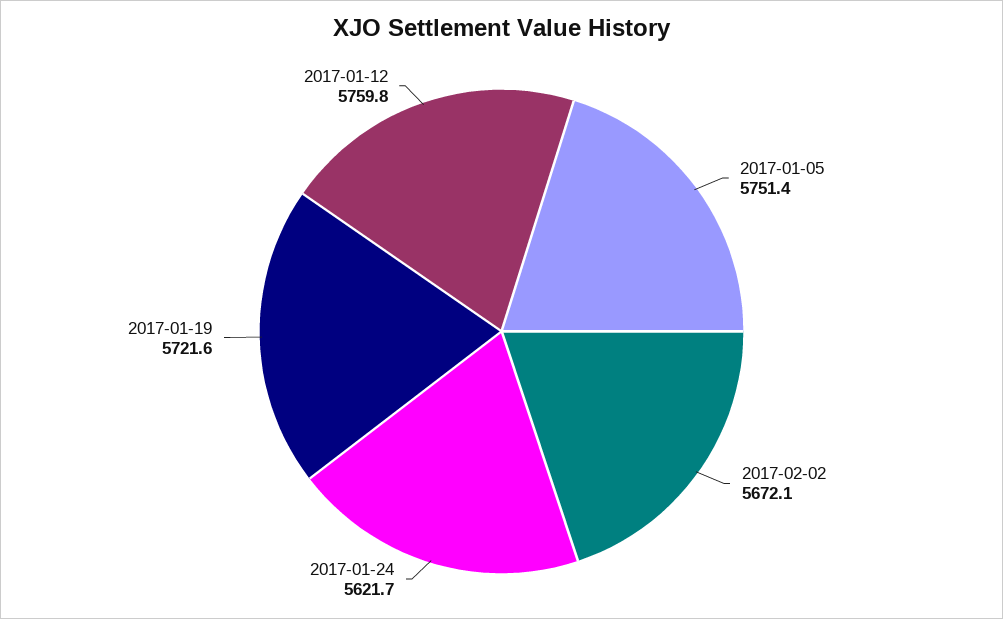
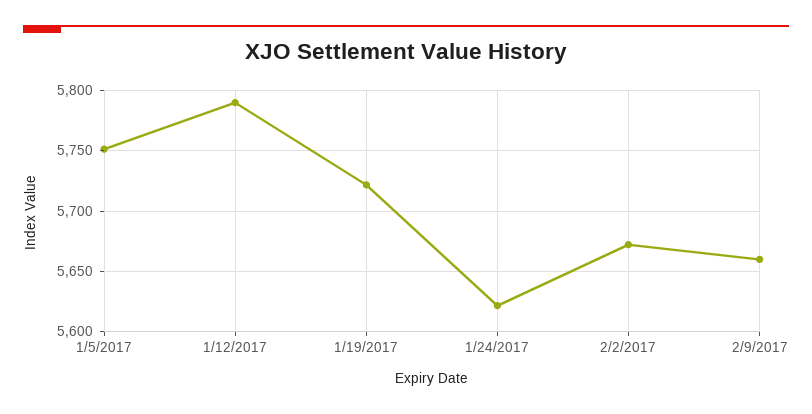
2017-01-12: 5759.8 -> 5790
2/9/2017: none -> 5660

